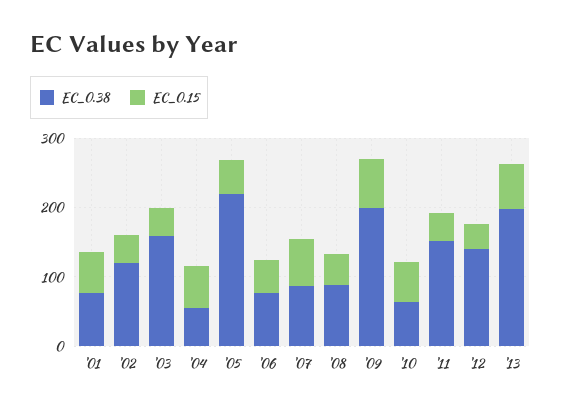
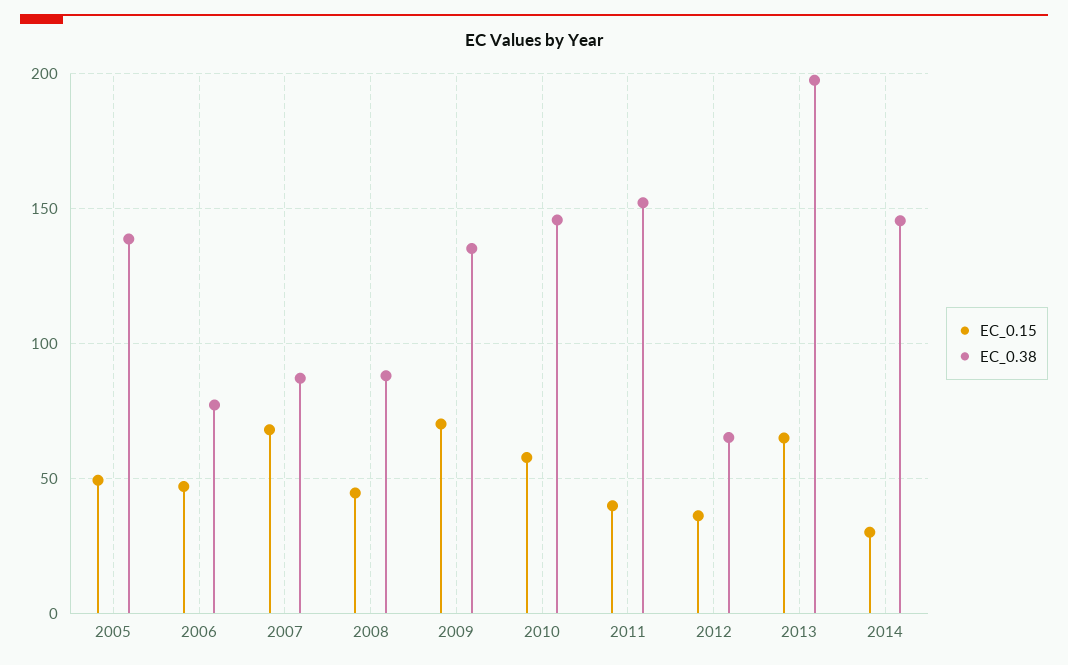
EC_0.38, '01: 80 -> none
EC_0.15, '01: 60 -> none
EC_0.38, '02: 120 -> none
EC_0.15, '02: 40 -> none
EC_0.38, '03: 160 -> none
EC_0.15, '03: 40 -> none
EC_0.38, '04: 60 -> none
EC_0.15, '04: 60 -> none
EC_0.38, '05: 220 -> 140
EC_0.38, '09: 200 -> 135
EC_0.38, '10: 60 -> 145
EC_0.38, '12: 140 -> 65
EC_0.15, 2014: none -> 30
EC_0.38, 2014: none -> 145

